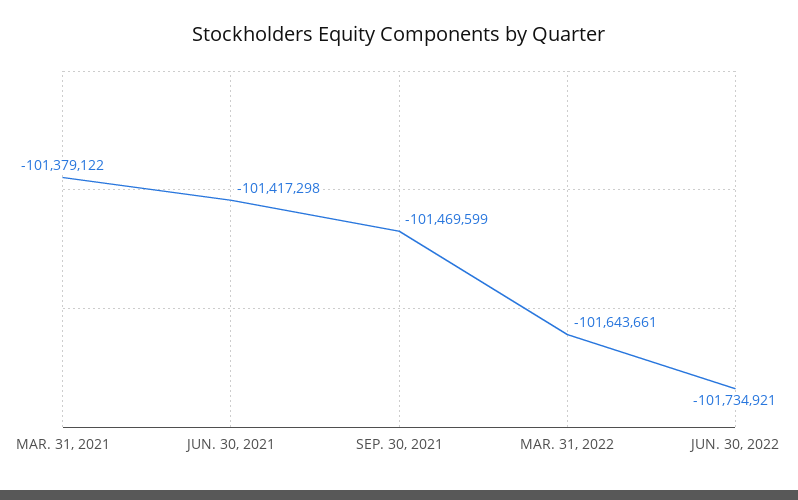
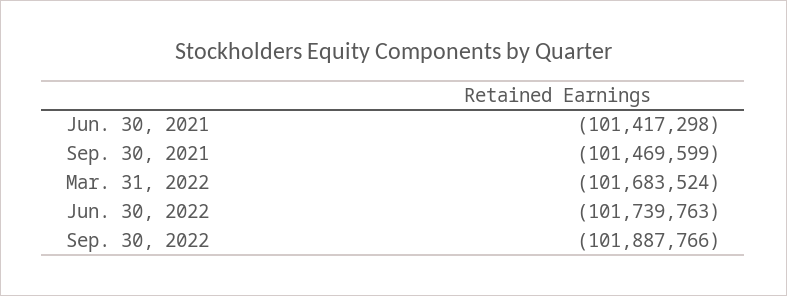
MAR. 31, 2021: -101379122 -> none
MAR. 31, 2022: -101643661 -> -101683524
JUN. 30, 2022: -101734921 -> -101739763
Sep. 30, 2022: none -> -101887766

